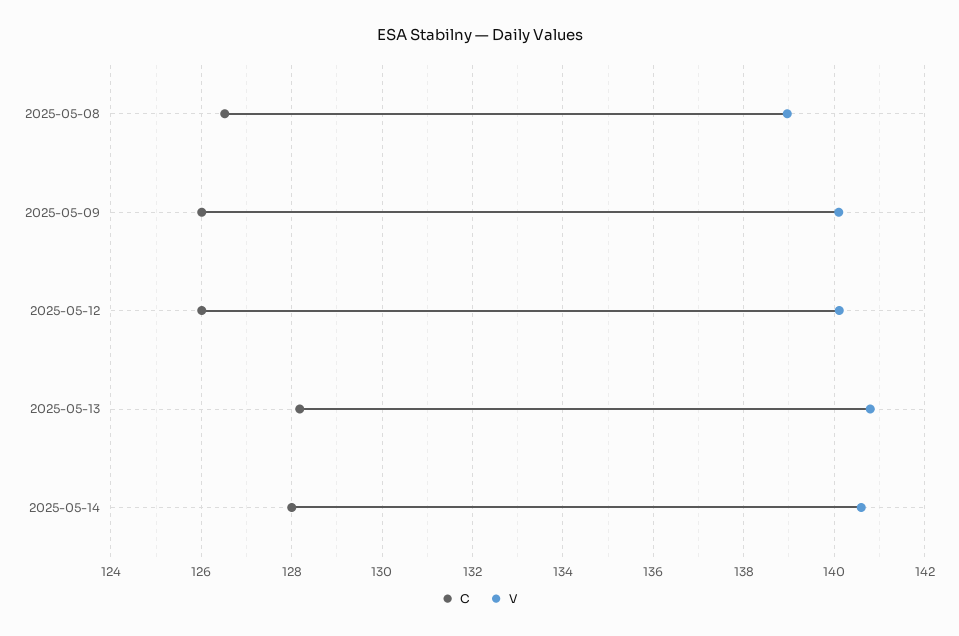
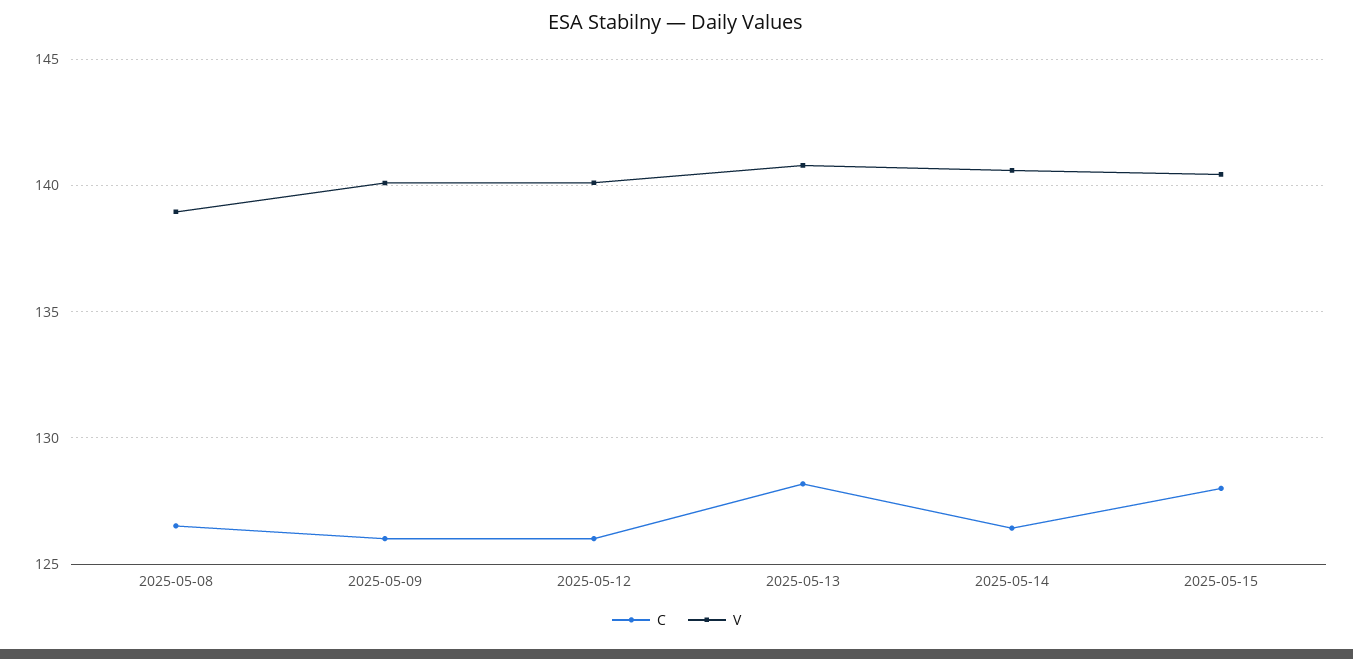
C, 2025-05-14: 128 -> 126.5
C, 2025-05-15: none -> 128
V, 2025-05-15: none -> 140.5

